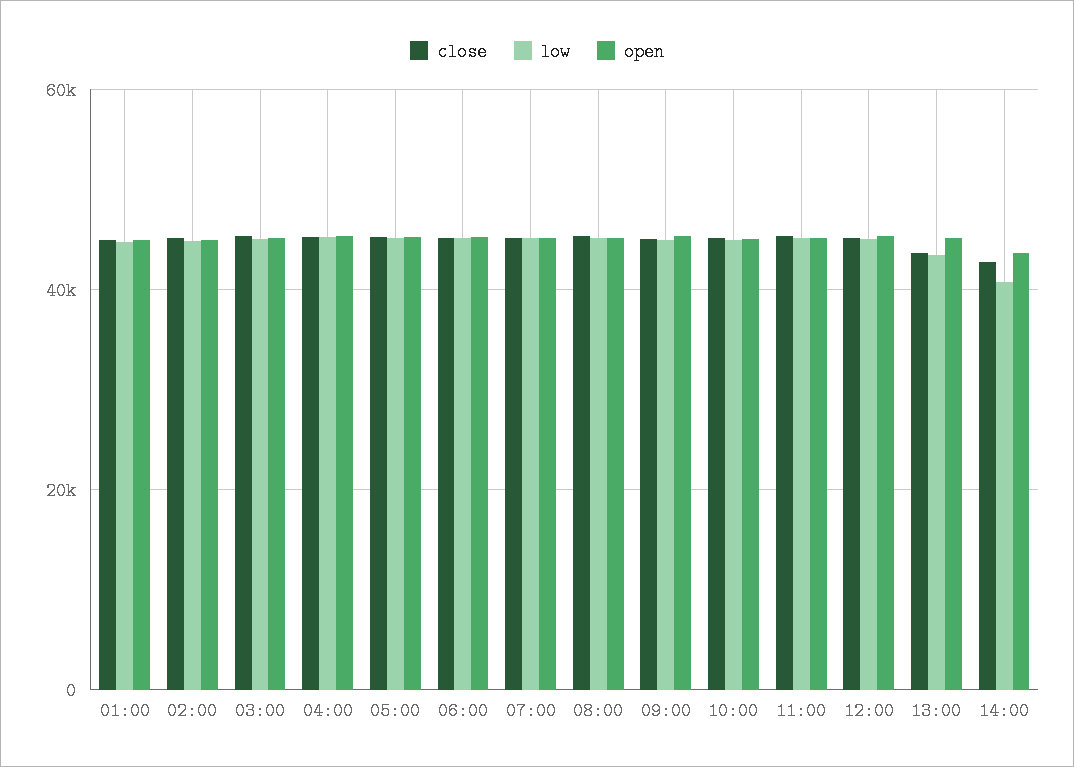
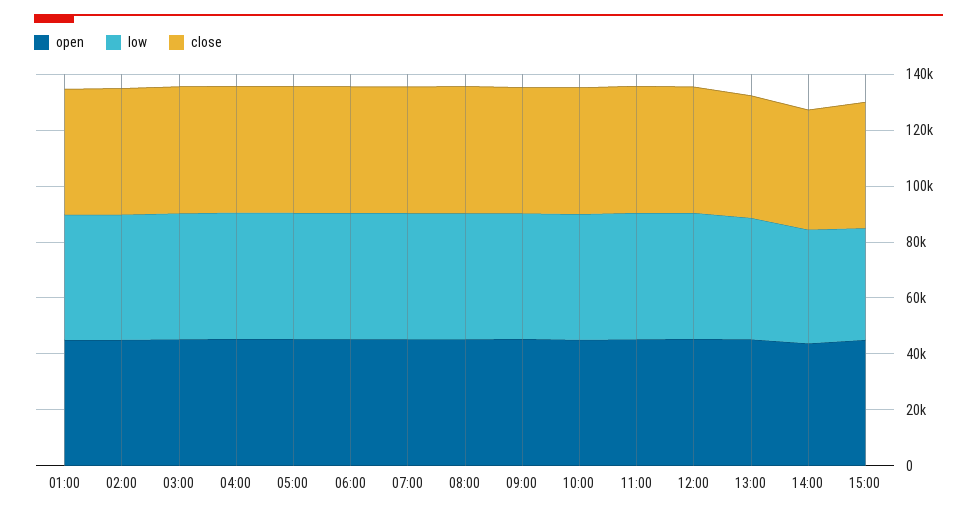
open, 15:00: none -> 45000
low, 15:00: none -> 40000
close, 15:00: none -> 45000

